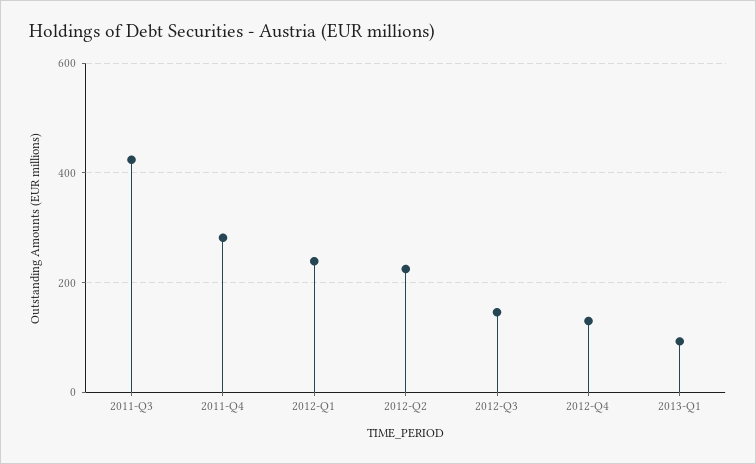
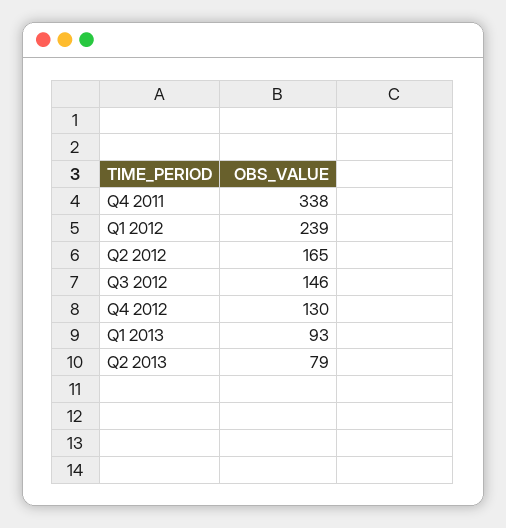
2011-Q3: 420 -> none
2011-Q4: 280 -> 338
2012-Q2: 220 -> 165
Q2 2013: none -> 79

